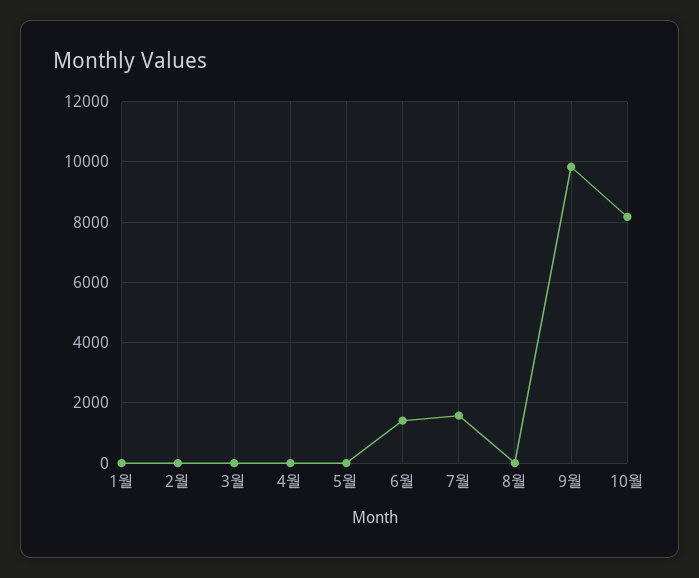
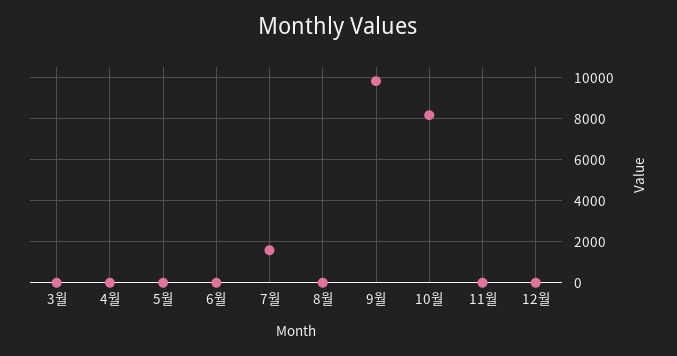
1월: 0 -> none
2월: 0 -> none
6월: 1400 -> 0
11월: none -> 0
12월: none -> 0

